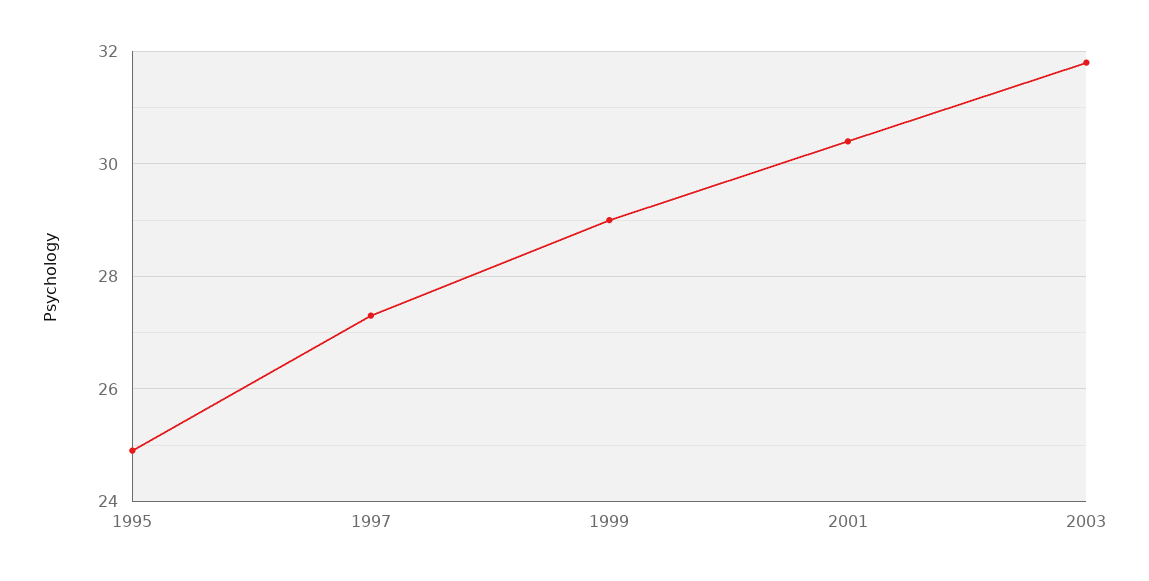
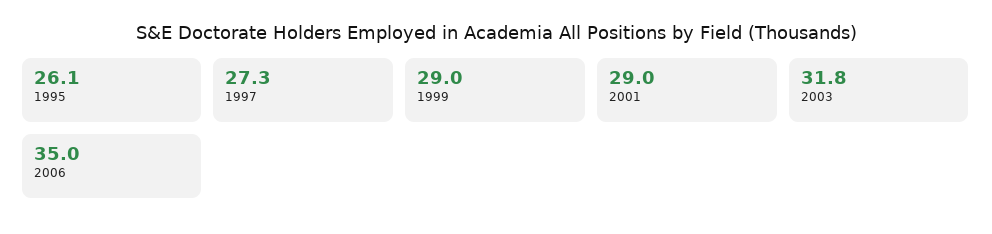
1995: 25 -> 26.1
2001: 30.5 -> 29
2006: none -> 35

